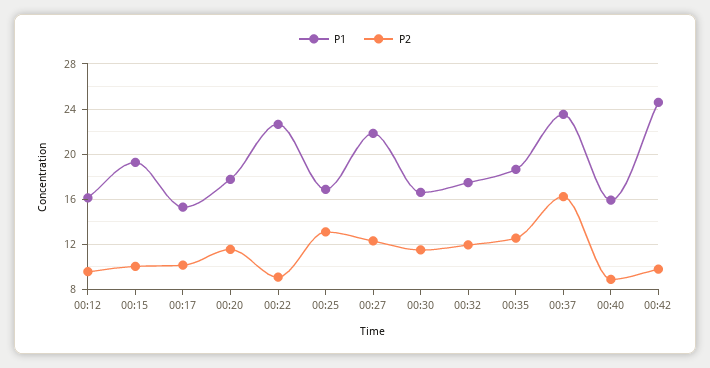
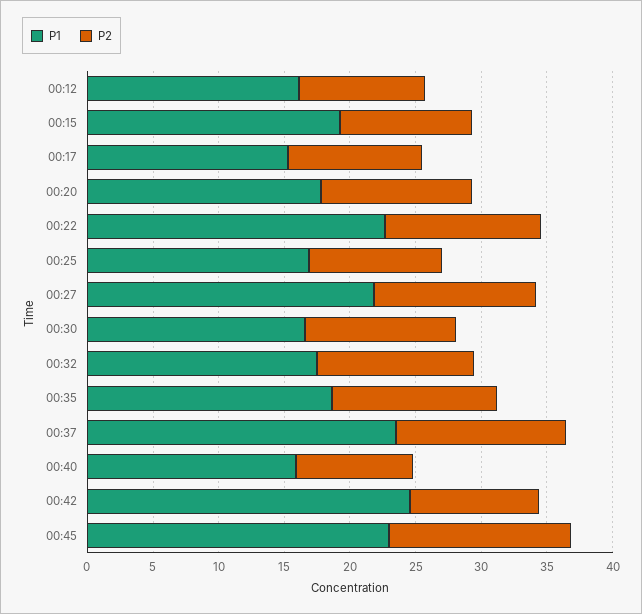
P2, 00:22: 9 -> 12
P2, 00:25: 13 -> 10
P2, 00:37: 16 -> 13
P1, 00:45: none -> 23
P2, 00:45: none -> 14

